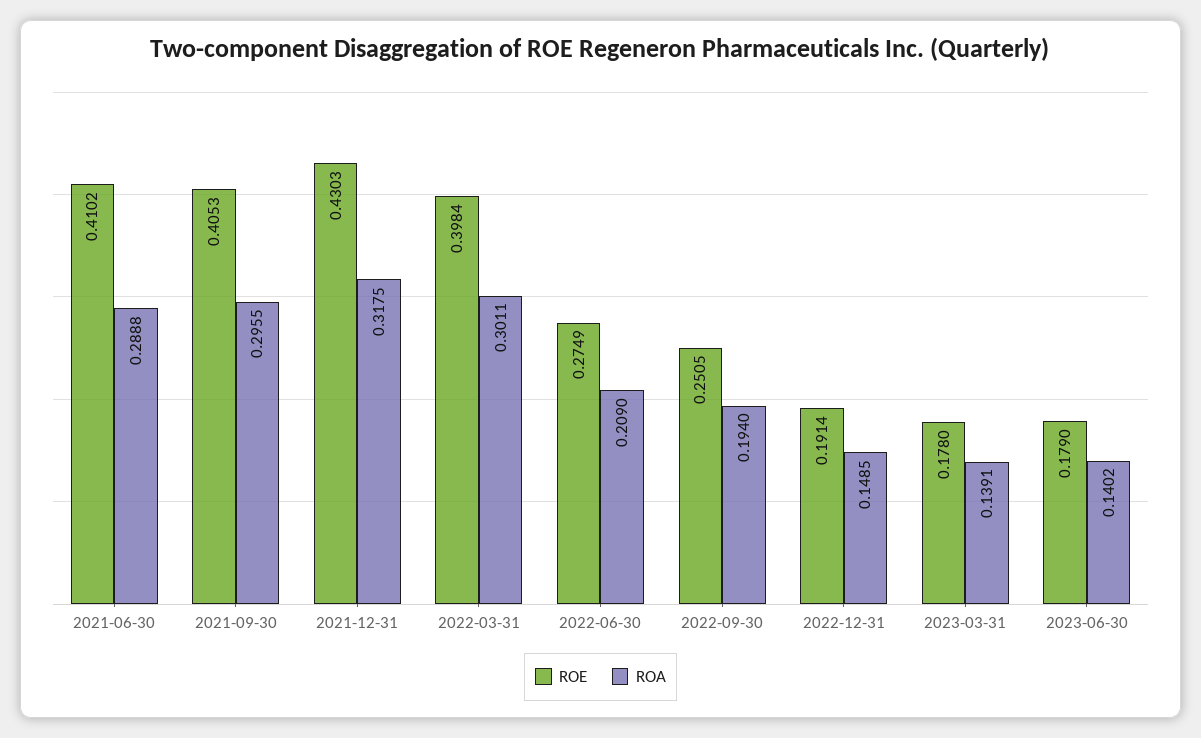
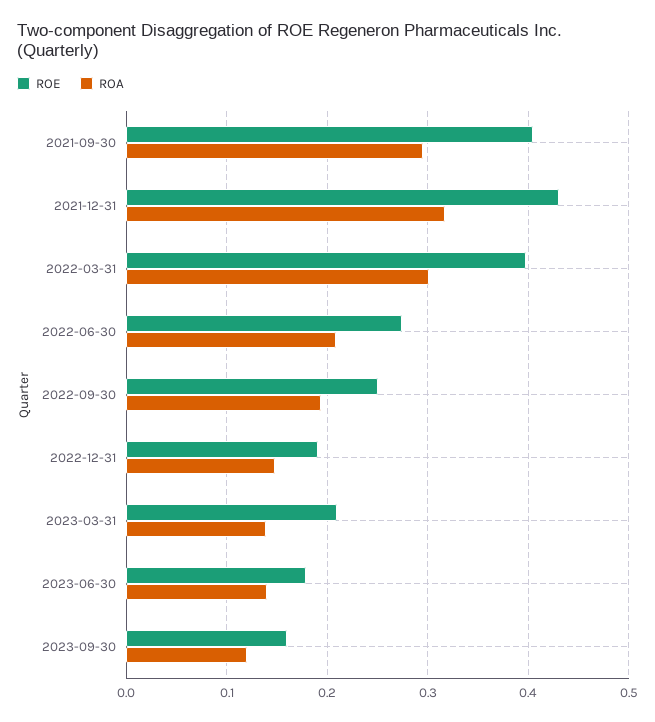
ROE, 2021-06-30: 0.4102 -> none
ROA, 2021-06-30: 0.2888 -> none
ROE, 2023-03-31: 0.178 -> 0.21
ROE, 2023-09-30: none -> 0.16
ROA, 2023-09-30: none -> 0.12

